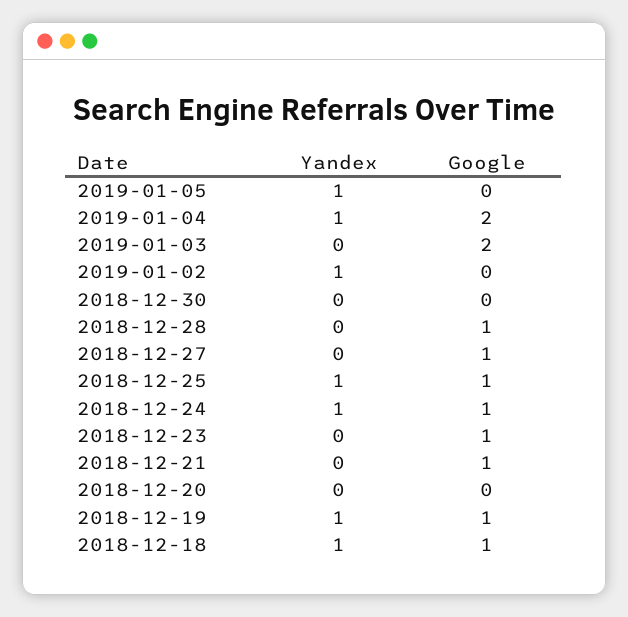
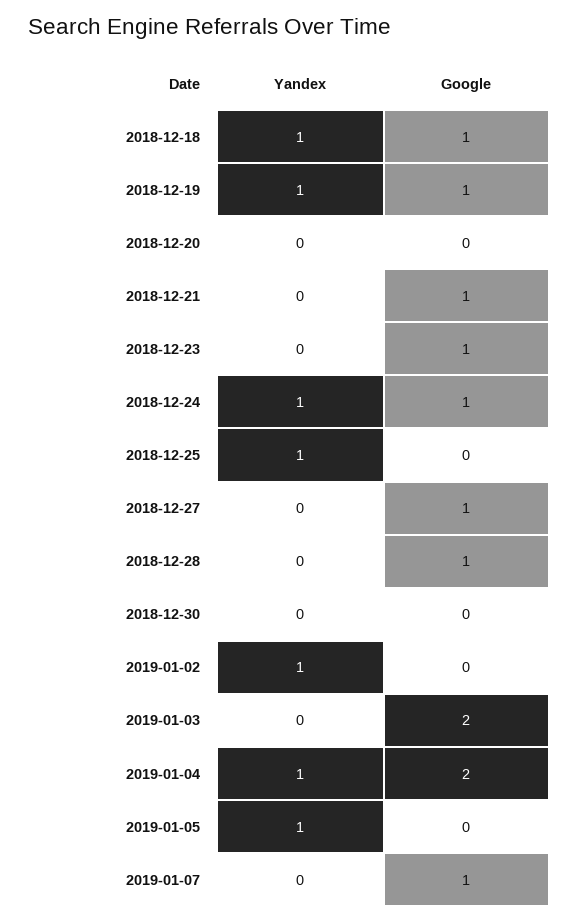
Google, 2018-12-25: 1 -> 0
Yandex, 2019-01-07: none -> 0
Google, 2019-01-07: none -> 1

